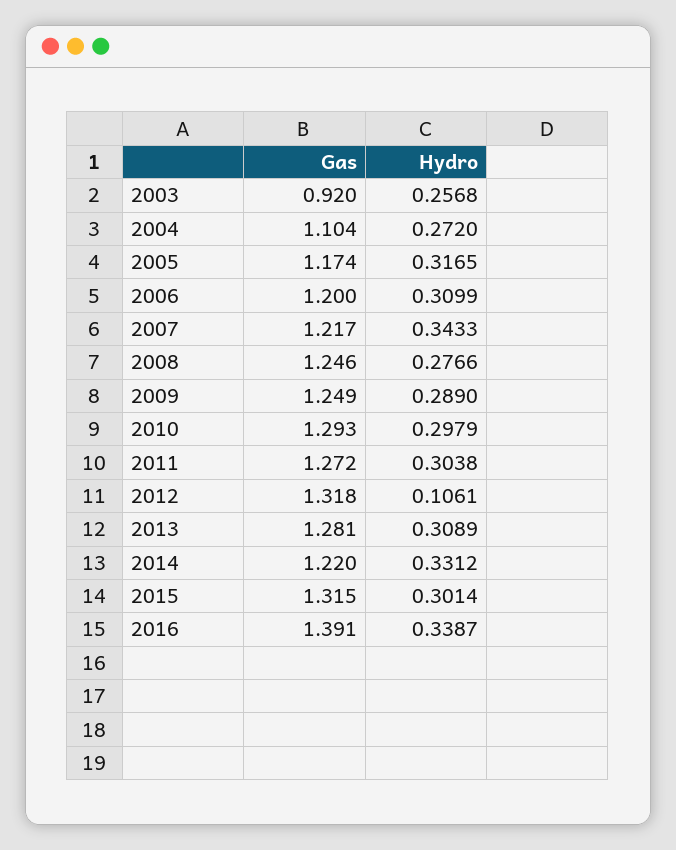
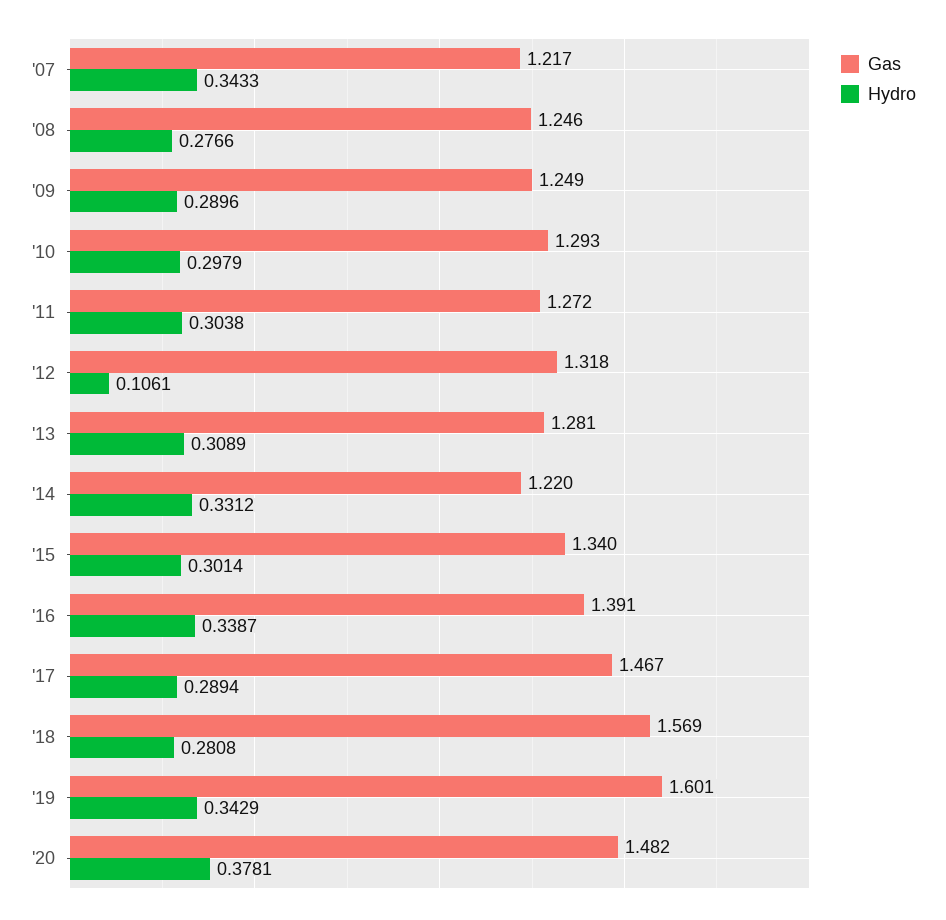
Gas, 2003: 0.92 -> none
Hydro, 2003: 0.2568 -> none
Gas, 2004: 1.104 -> none
Hydro, 2004: 0.272 -> none
Gas, 2005: 1.174 -> none
Hydro, 2005: 0.3165 -> none
Gas, 2006: 1.2 -> none
Hydro, 2006: 0.3099 -> none
Hydro, 2009: 0.289 -> 0.2896
Gas, 2015: 1.315 -> 1.34
Gas, '17: none -> 1.467
Hydro, '17: none -> 0.2894
Gas, '18: none -> 1.569
Hydro, '18: none -> 0.2808
Gas, '19: none -> 1.601
Hydro, '19: none -> 0.3429
Gas, '20: none -> 1.482
Hydro, '20: none -> 0.3781

